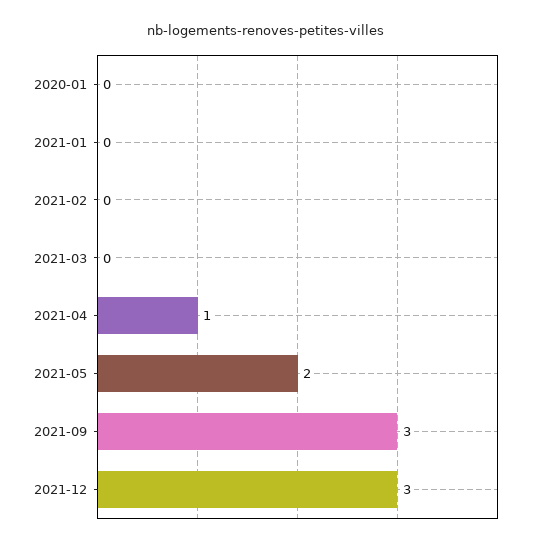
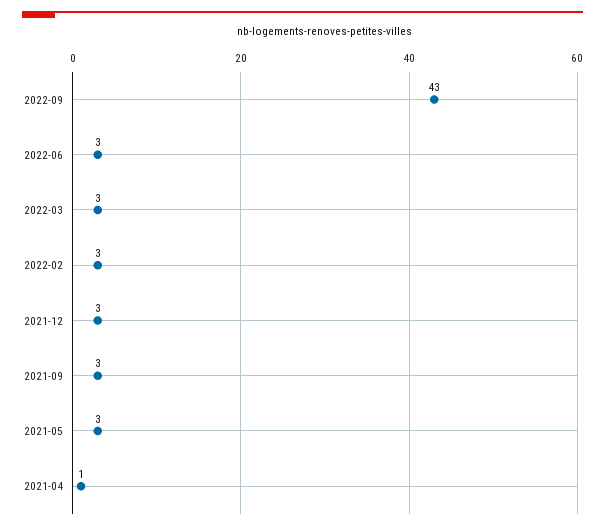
2020-01: 0 -> none
2021-01: 0 -> none
2021-02: 0 -> none
2021-03: 0 -> none
2021-05: 2 -> 3
2022-09: none -> 43
2022-06: none -> 3
2022-03: none -> 3
2022-02: none -> 3

